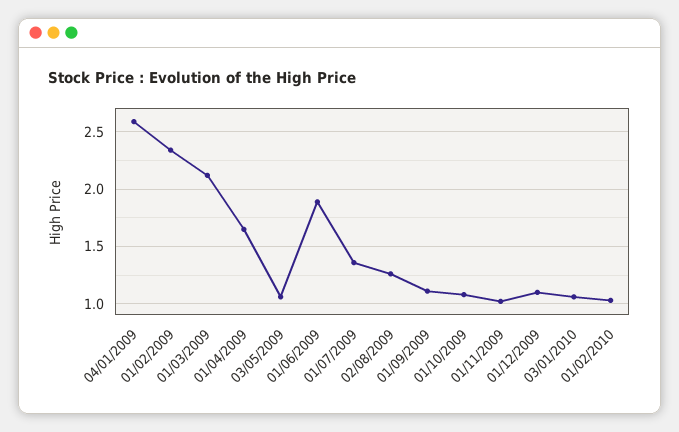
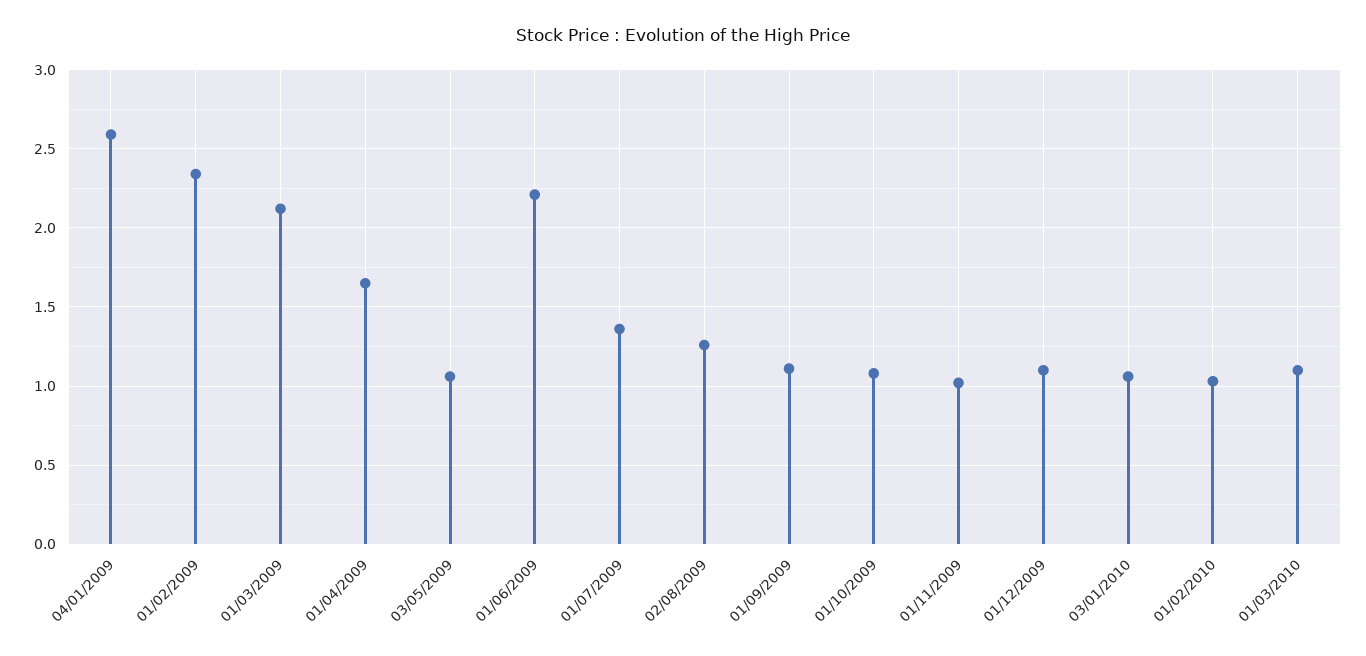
01/06/2009: 1.9 -> 2.2
01/03/2010: none -> 1.1

